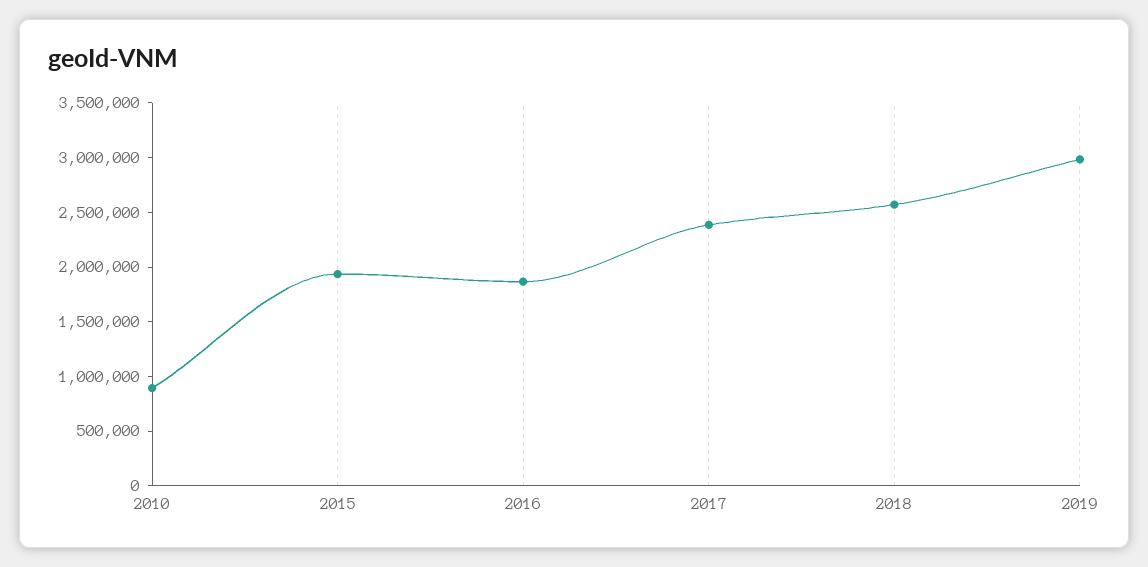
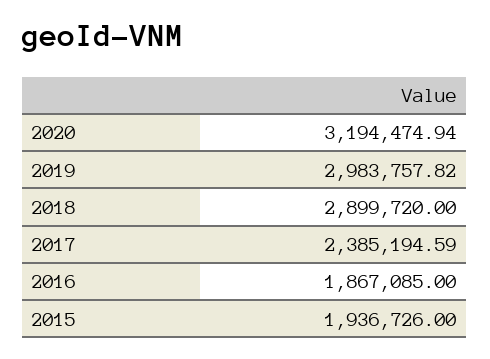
2010: 900000 -> none
2018: 2600000 -> 2899720
2020: none -> 3194474.94

